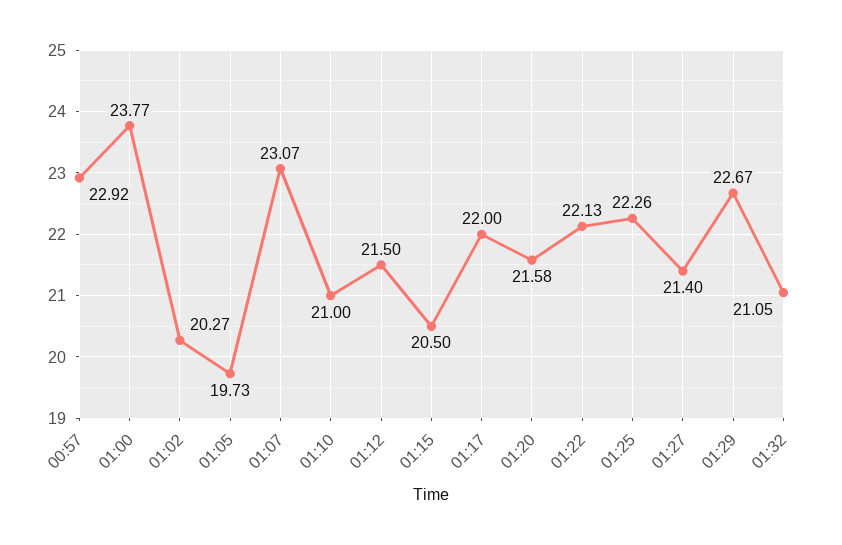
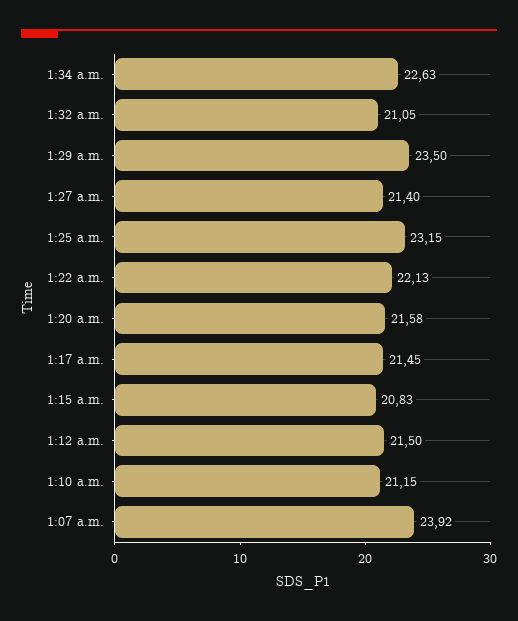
00:57: 22.92 -> none
01:00: 23.77 -> none
01:02: 20.27 -> none
01:05: 19.73 -> none
01:07: 23.07 -> 23.92
01:10: 21 -> 21.15
01:15: 20.5 -> 20.83
01:17: 22 -> 21.45
01:25: 22.26 -> 23.15
01:29: 22.67 -> 23.5
1:34 a.m.: none -> 22.63

